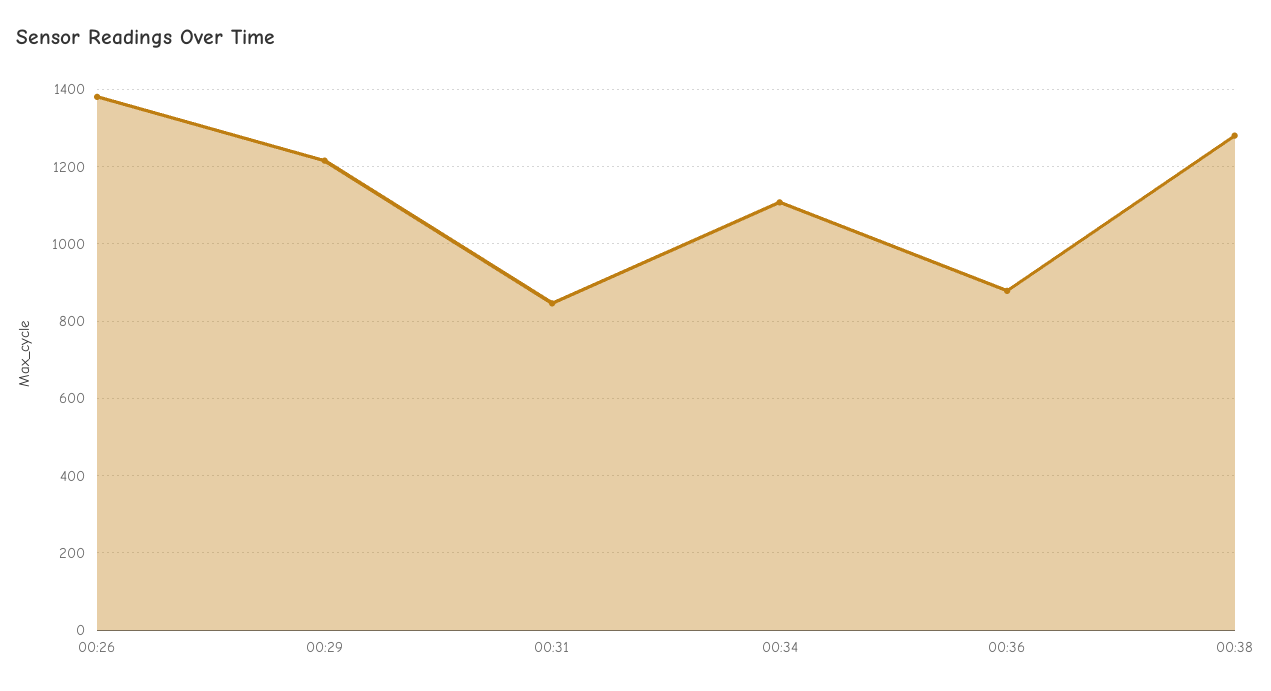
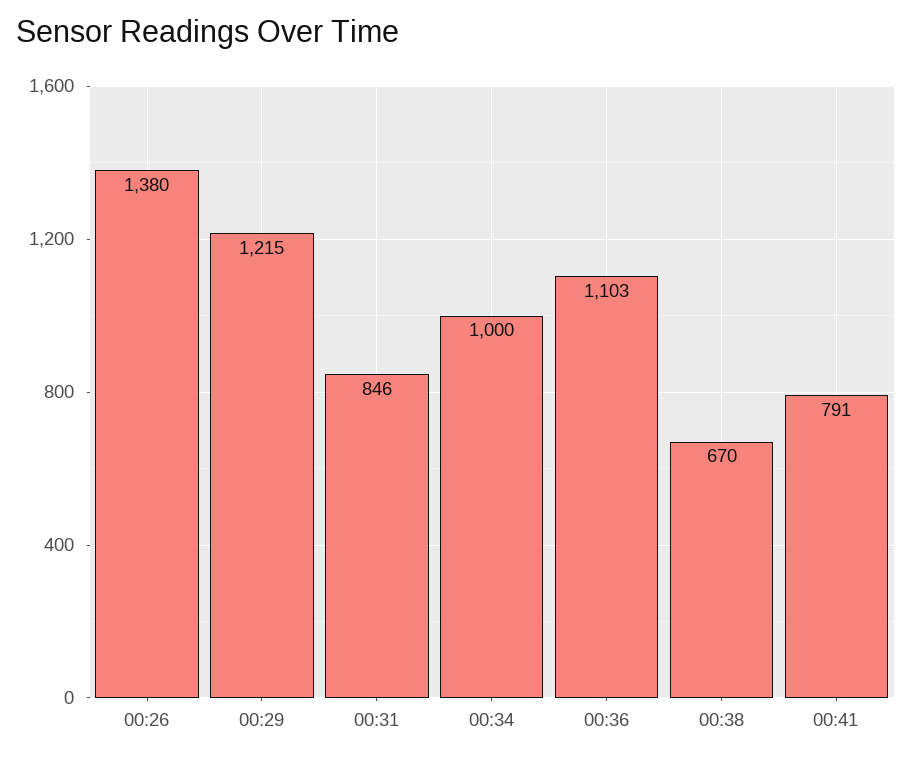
00:34: 1100 -> 1000
00:36: 880 -> 1103
00:38: 1280 -> 670
00:41: none -> 791

